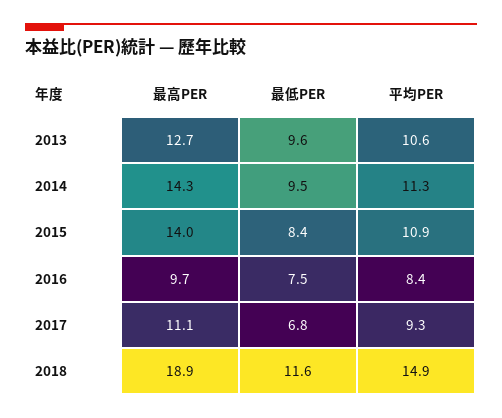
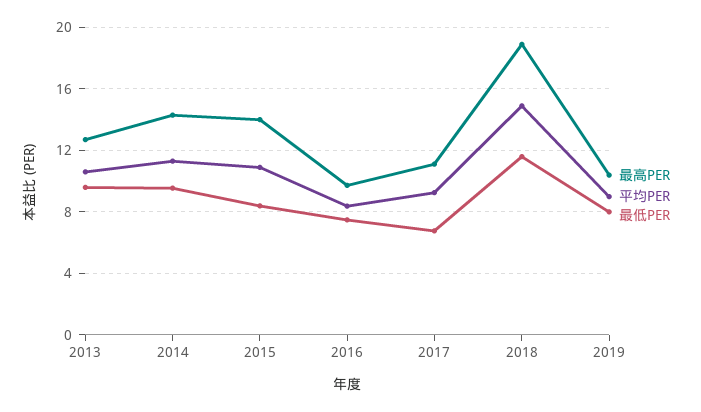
最高PER, 2019: none -> 10.5
平均PER, 2019: none -> 9
最低PER, 2019: none -> 8

